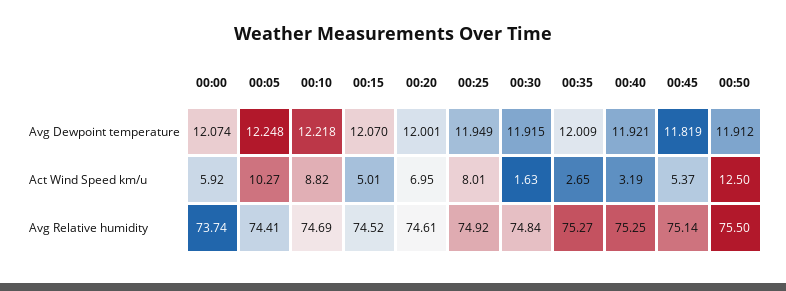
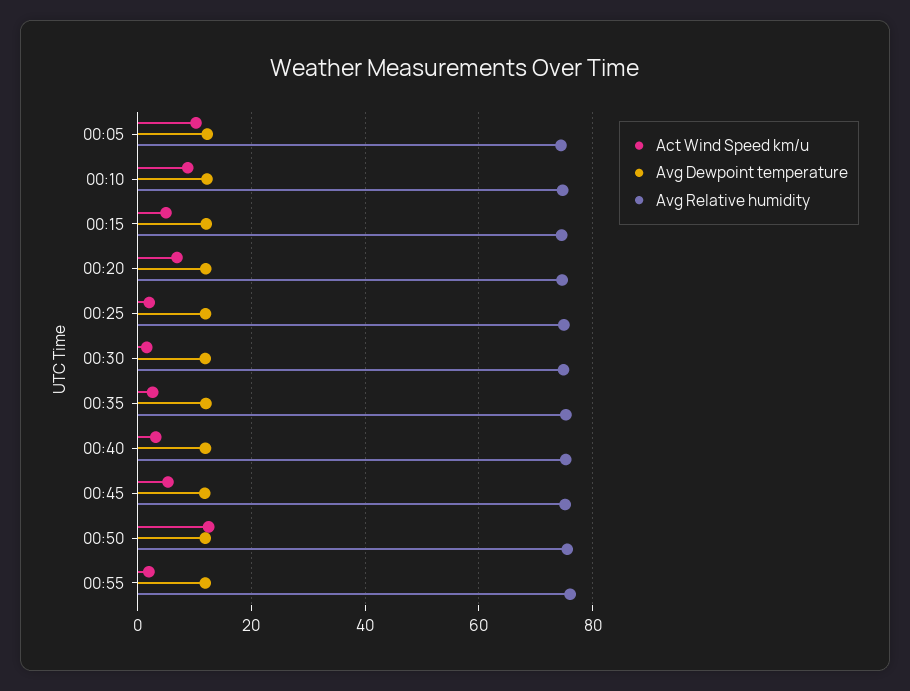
Avg Dewpoint temperature, 00:00: 12.074 -> none
Act Wind Speed km/u, 00:00: 5.92 -> none
Act Wind Speed km/u, 00:25: 8.01 -> 2
Avg Relative humidity, 00:00: 73.74 -> none
Act Wind Speed km/u, 00:55: none -> 2
Avg Dewpoint temperature, 00:55: none -> 12
Avg Relative humidity, 00:55: none -> 76

